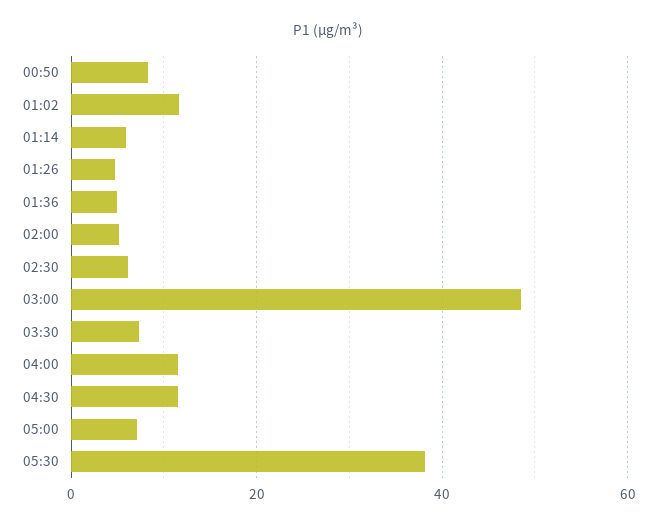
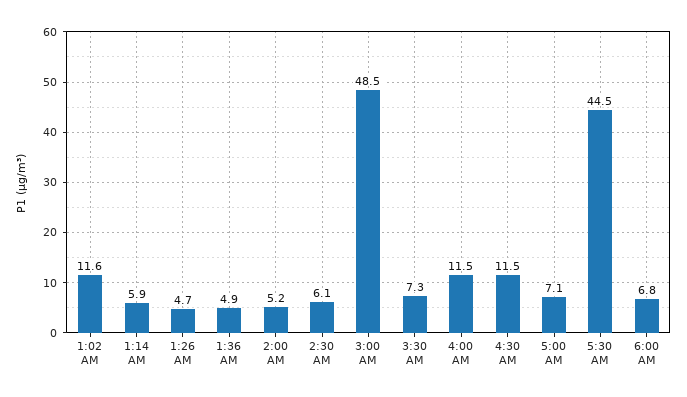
00:50: 8 -> none
05:30: 38 -> 44.5
6:00 AM: none -> 6.8

